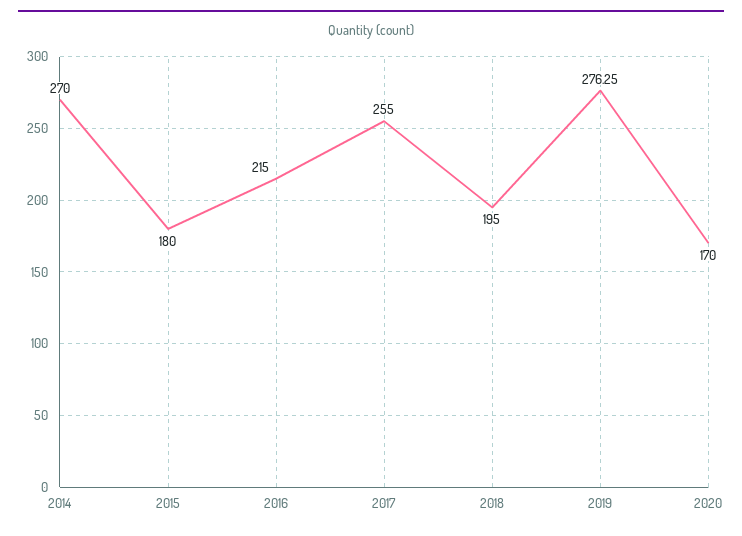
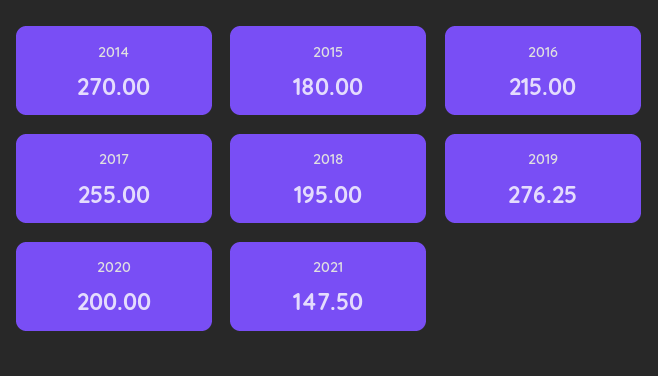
2020: 170 -> 200
2021: none -> 147.5

